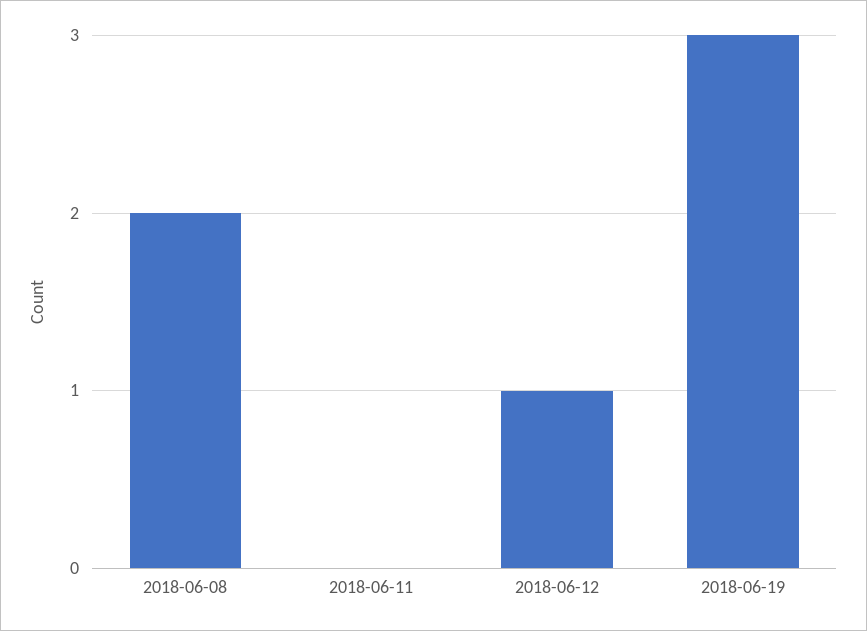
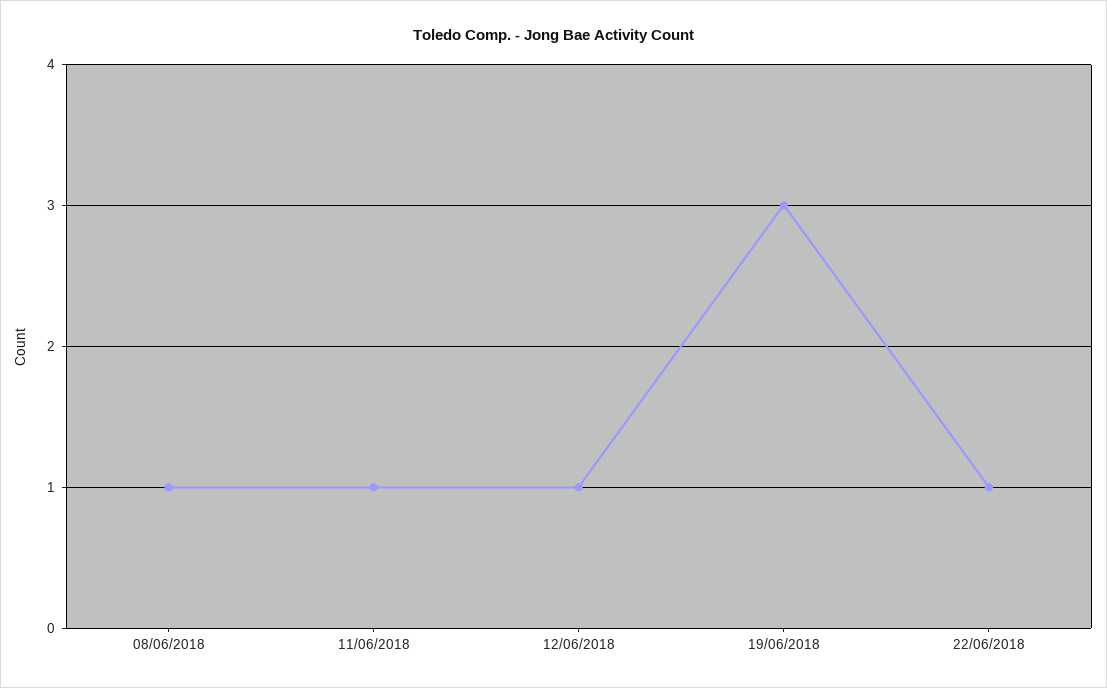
2018-06-08: 2 -> 1
2018-06-11: 0 -> 1
22/06/2018: none -> 1

